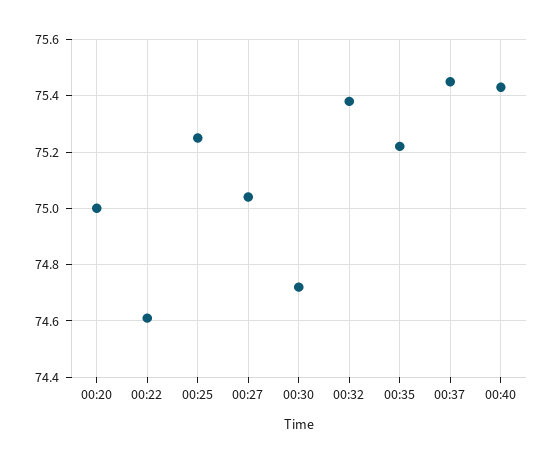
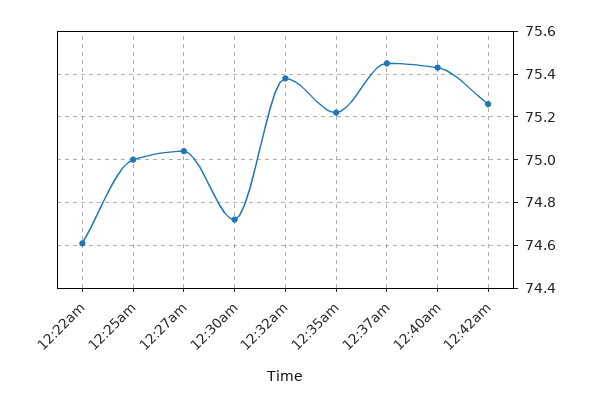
00:20: 75 -> none
00:25: 75.25 -> 75
12:42am: none -> 75.25

